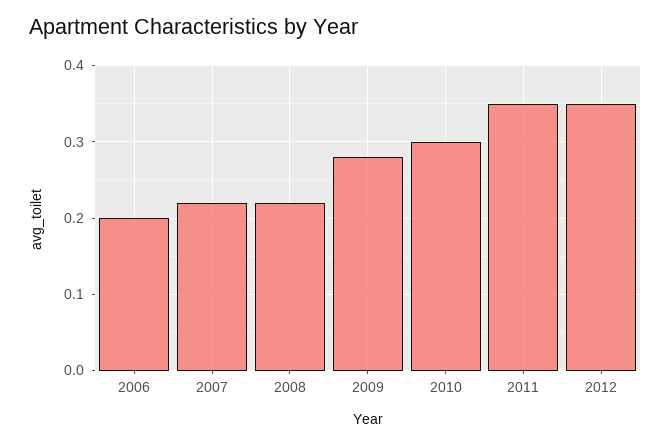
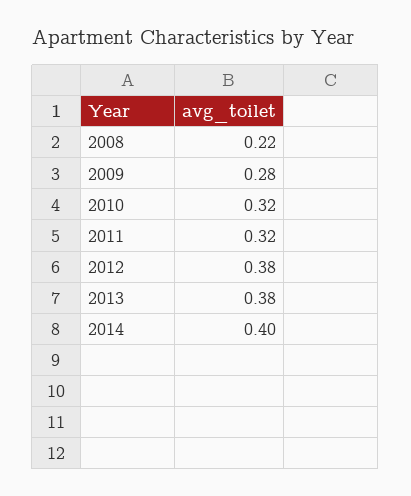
2006: 0.2 -> none
2007: 0.22 -> none
2010: 0.3 -> 0.32
2011: 0.35 -> 0.32
2012: 0.35 -> 0.38
2013: none -> 0.38
2014: none -> 0.4

